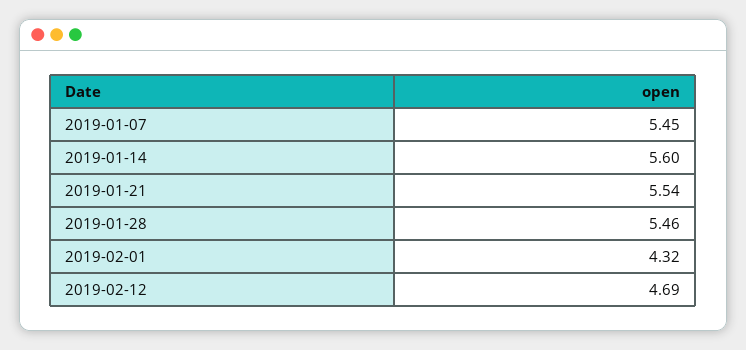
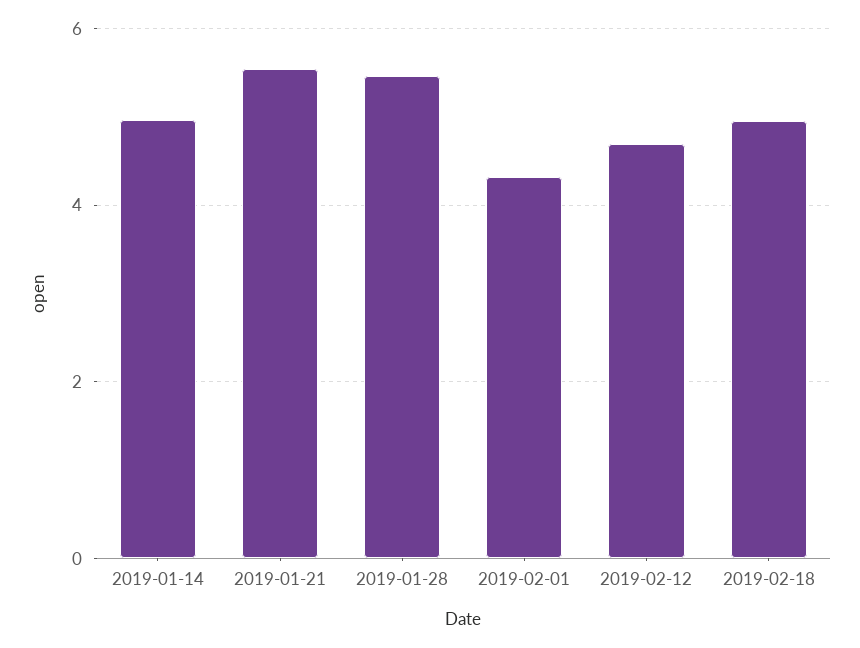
2019-01-07: 5.45 -> none
2019-01-14: 5.6 -> 5
2019-02-18: none -> 5

